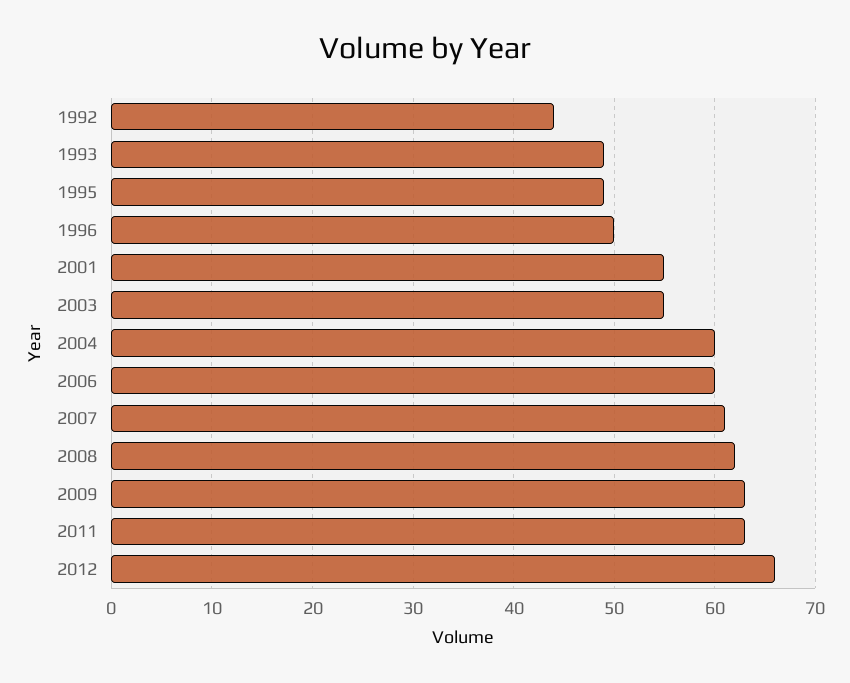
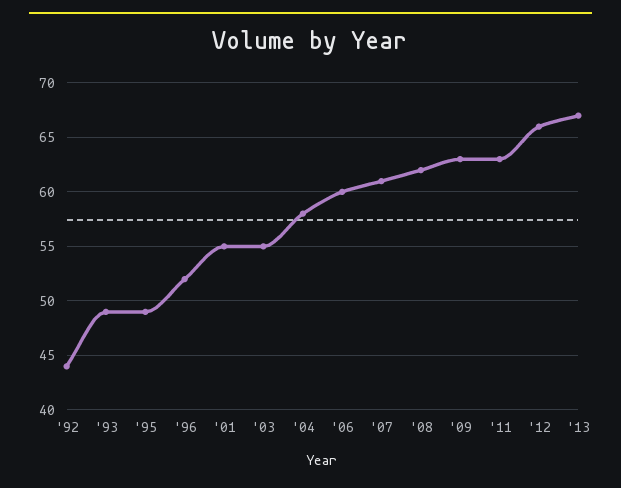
1996: 50 -> 52
2004: 60 -> 58
'13: none -> 67

